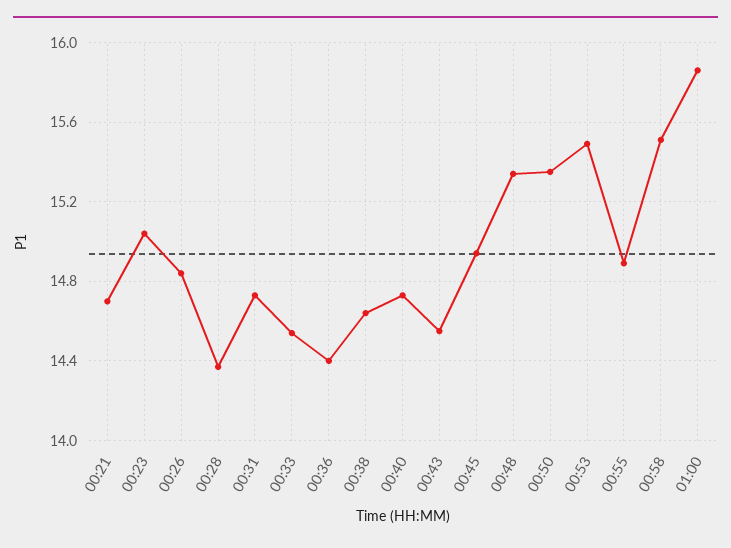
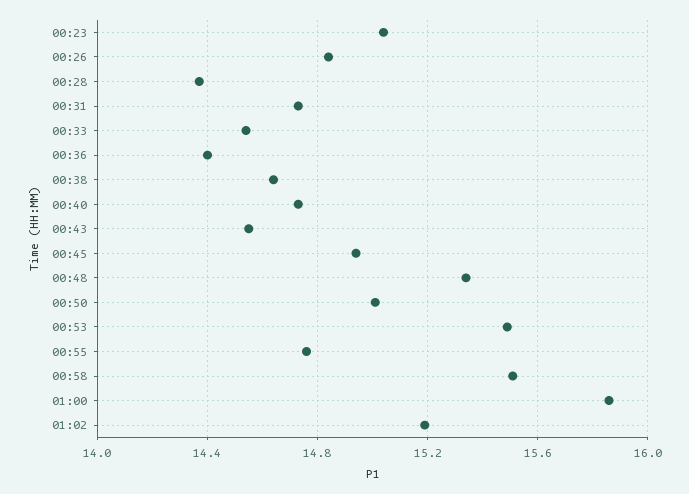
00:21: 14.7 -> none
00:50: 15.35 -> 15
00:55: 14.9 -> 14.75
01:02: none -> 15.2

